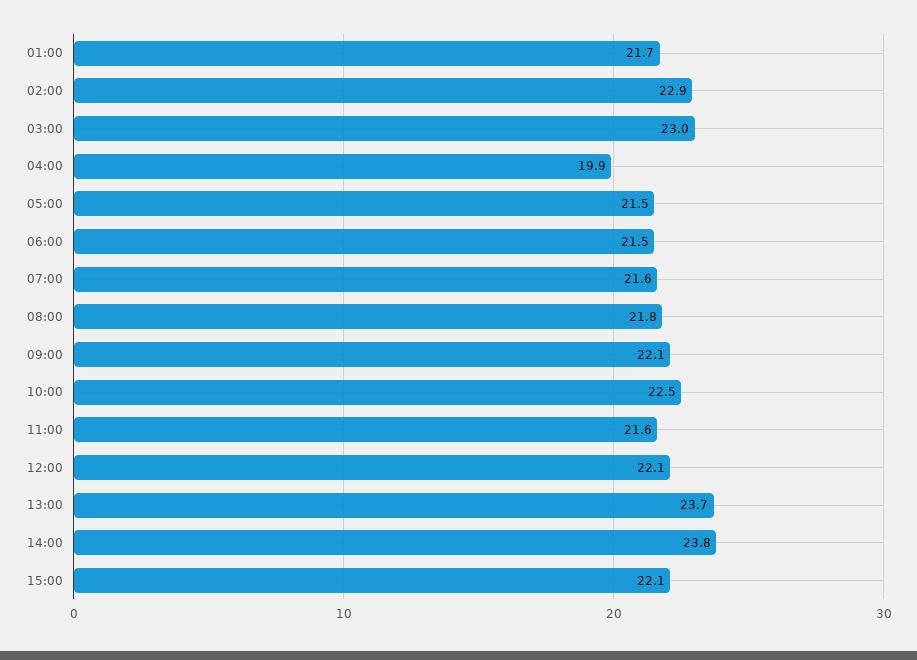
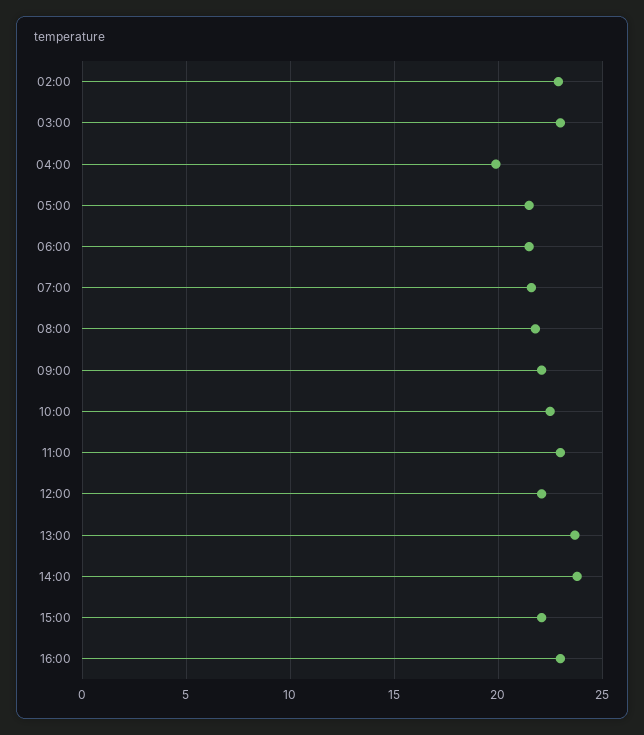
01:00: 21.7 -> none
11:00: 21.6 -> 23
16:00: none -> 23

